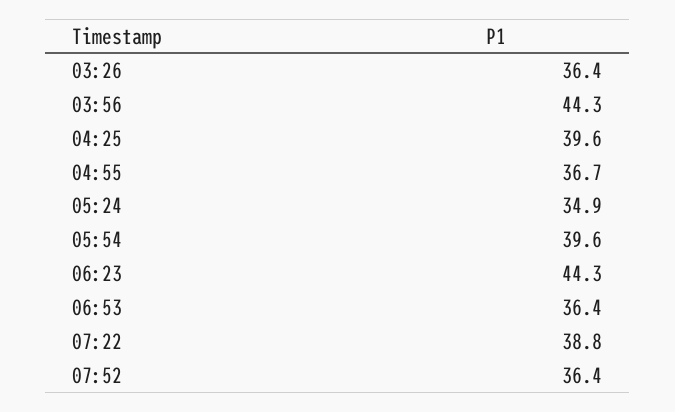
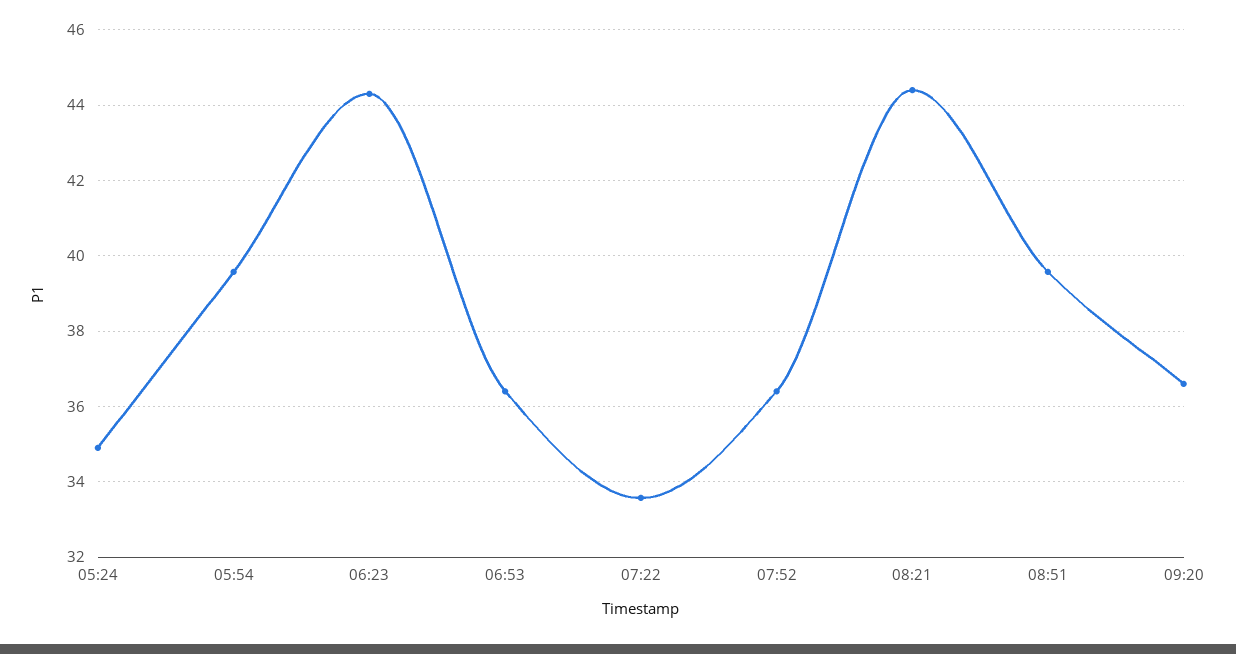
03:26: 36.4 -> none
03:56: 44.3 -> none
04:25: 39.6 -> none
04:55: 36.7 -> none
07:22: 38.8 -> 33.6
08:21: none -> 44.4
08:51: none -> 39.6
09:20: none -> 36.6

